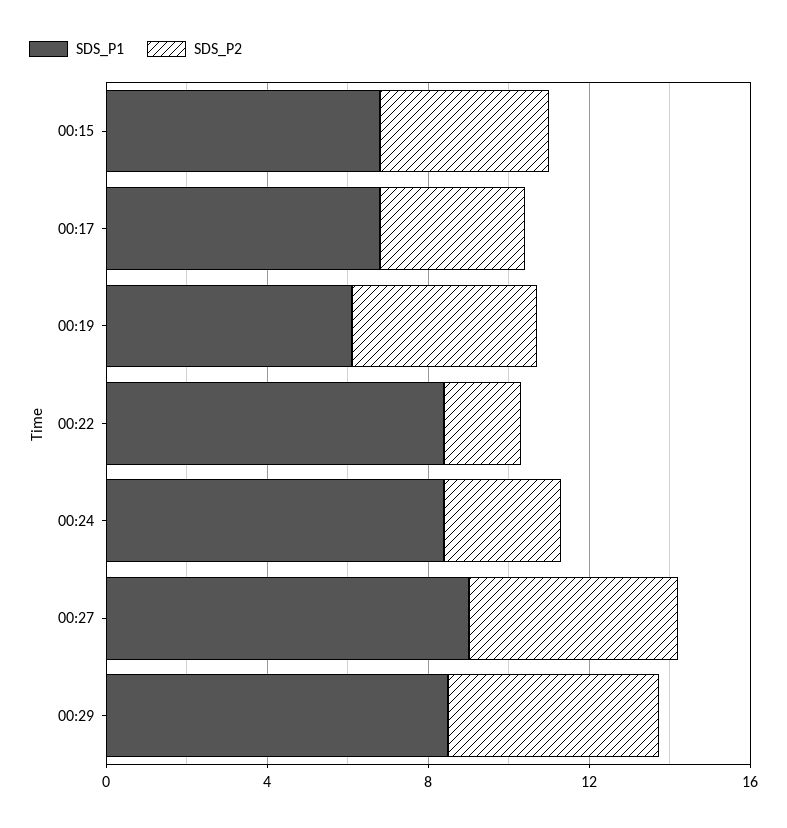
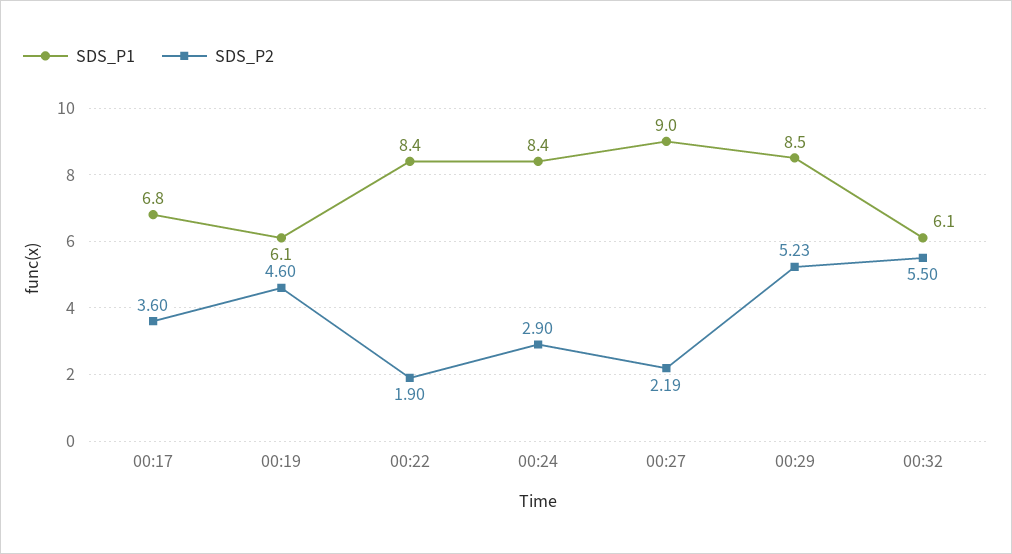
SDS_P1, 00:15: 7 -> none
SDS_P2, 00:15: 4 -> none
SDS_P2, 00:27: 5 -> 2.19
SDS_P1, 00:32: none -> 6.1
SDS_P2, 00:32: none -> 5.5

